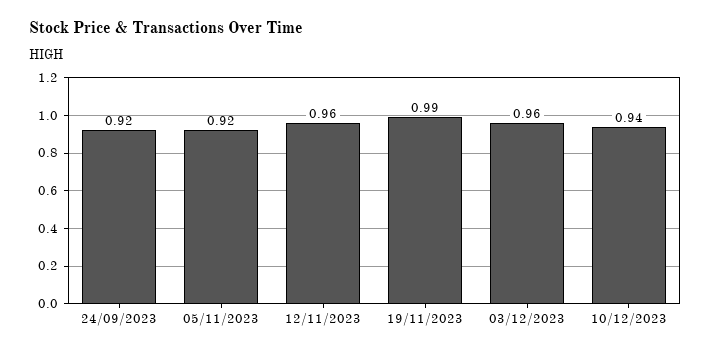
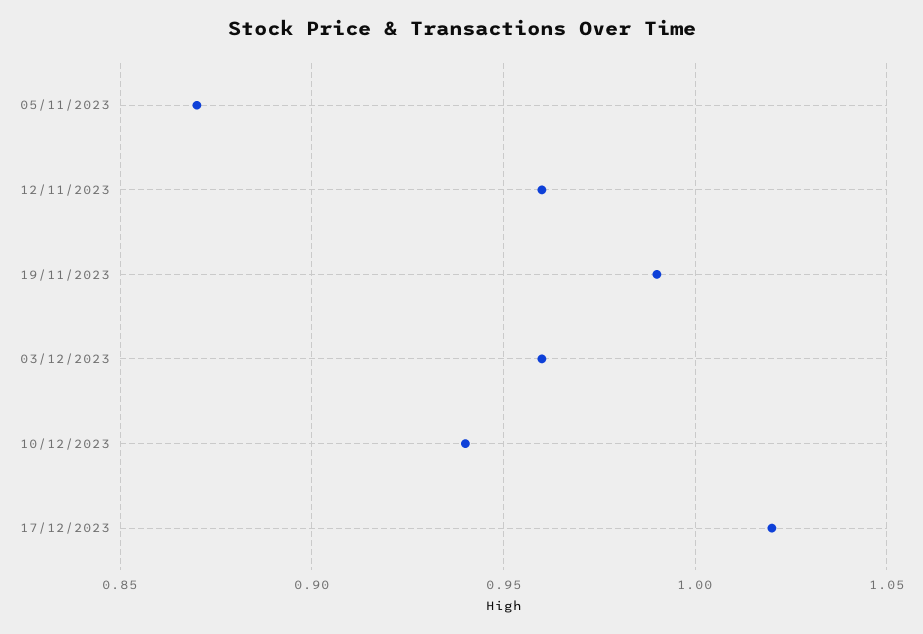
24/09/2023: 0.92 -> none
05/11/2023: 0.92 -> 0.87
17/12/2023: none -> 1.02

